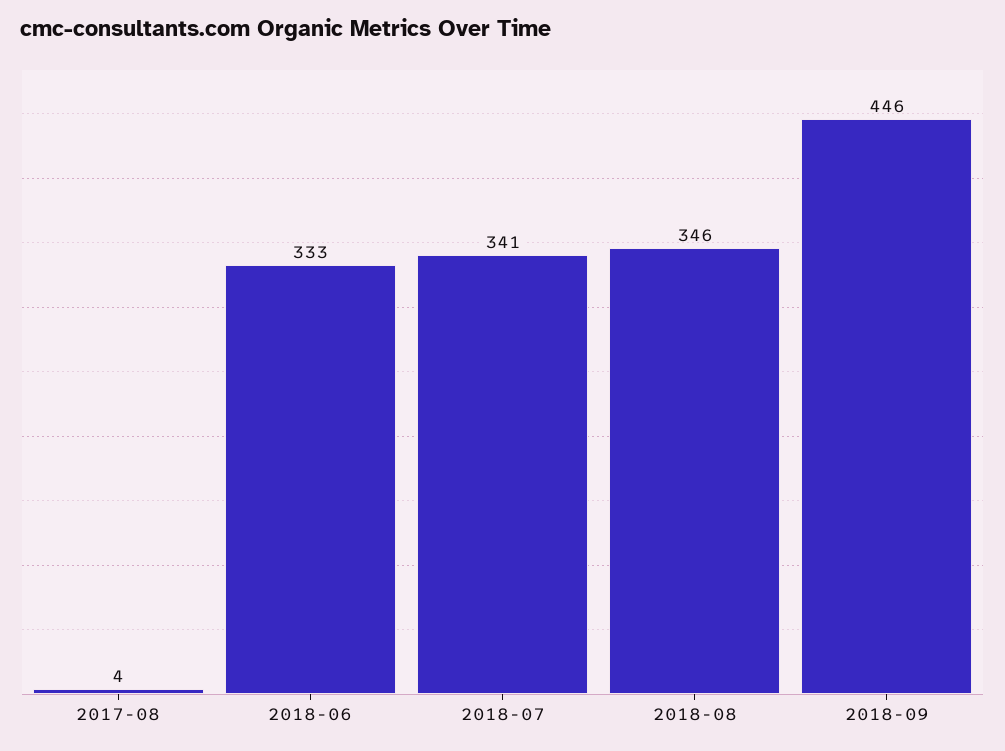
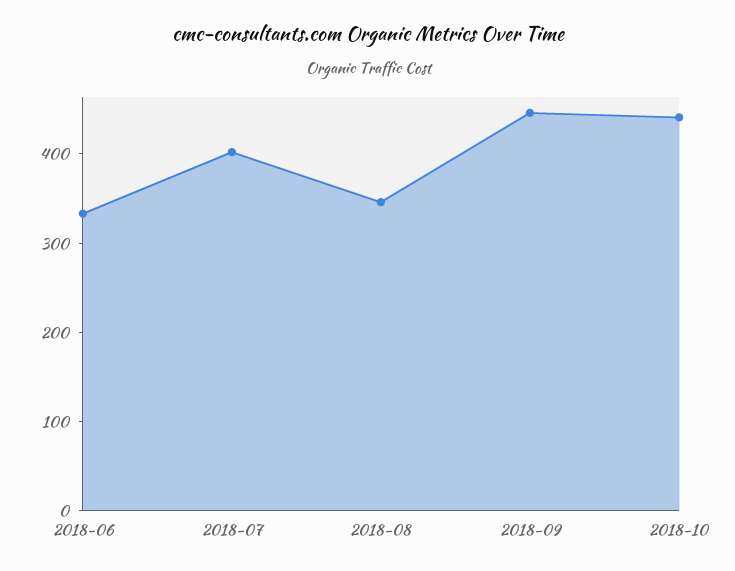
2017-08: 4 -> none
2018-07: 341 -> 400
2018-10: none -> 440

